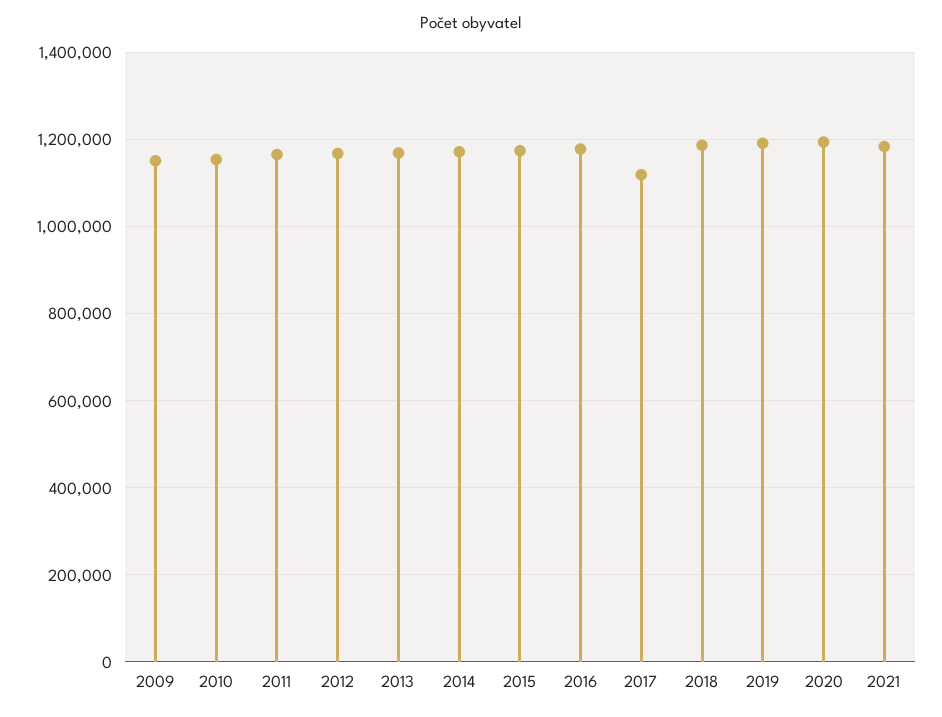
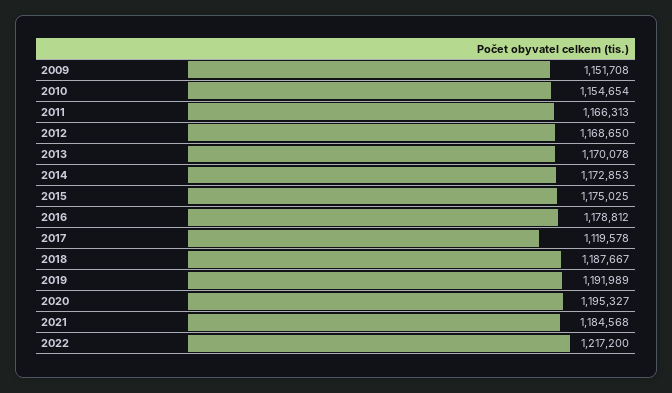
2022: none -> 1217200

